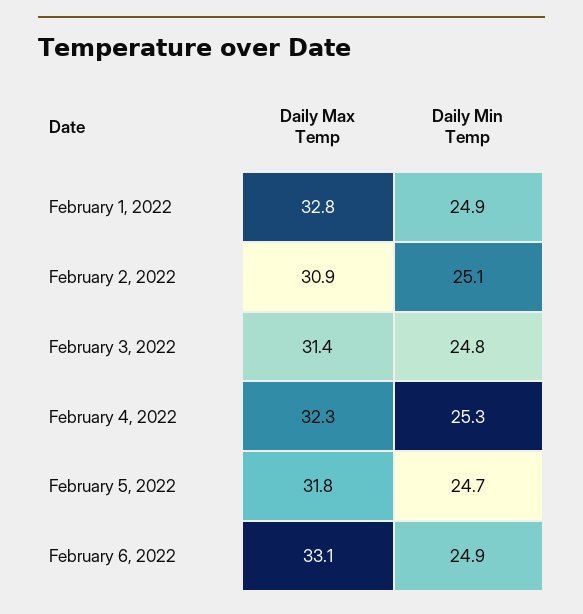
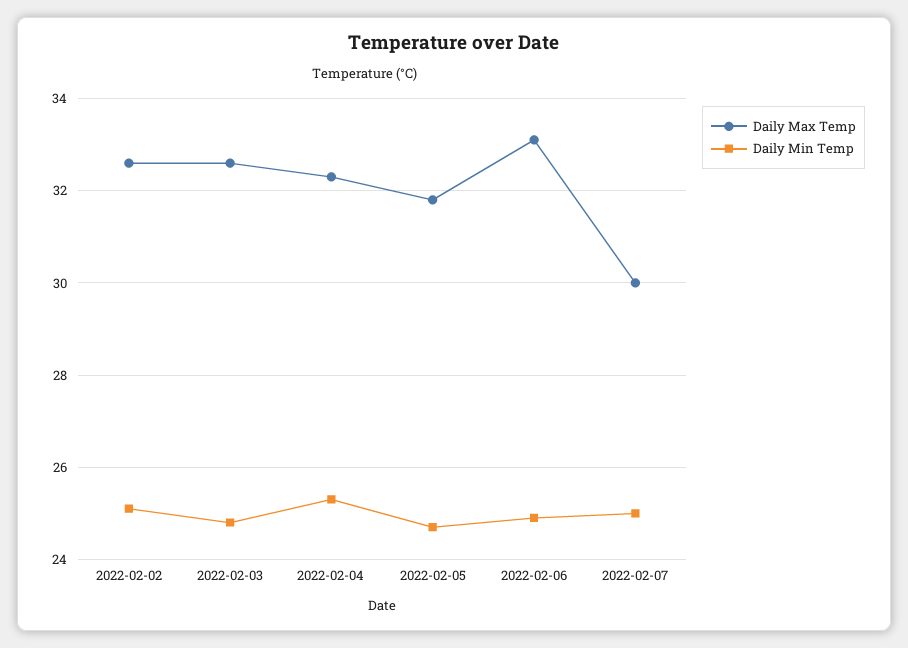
Daily Max Temp, February 1, 2022: 32.8 -> none
Daily Min Temp, February 1, 2022: 24.9 -> none
Daily Max Temp, February 2, 2022: 30.9 -> 32.5
Daily Max Temp, February 3, 2022: 31.4 -> 32.5
Daily Max Temp, 2022-02-07: none -> 30
Daily Min Temp, 2022-02-07: none -> 25

